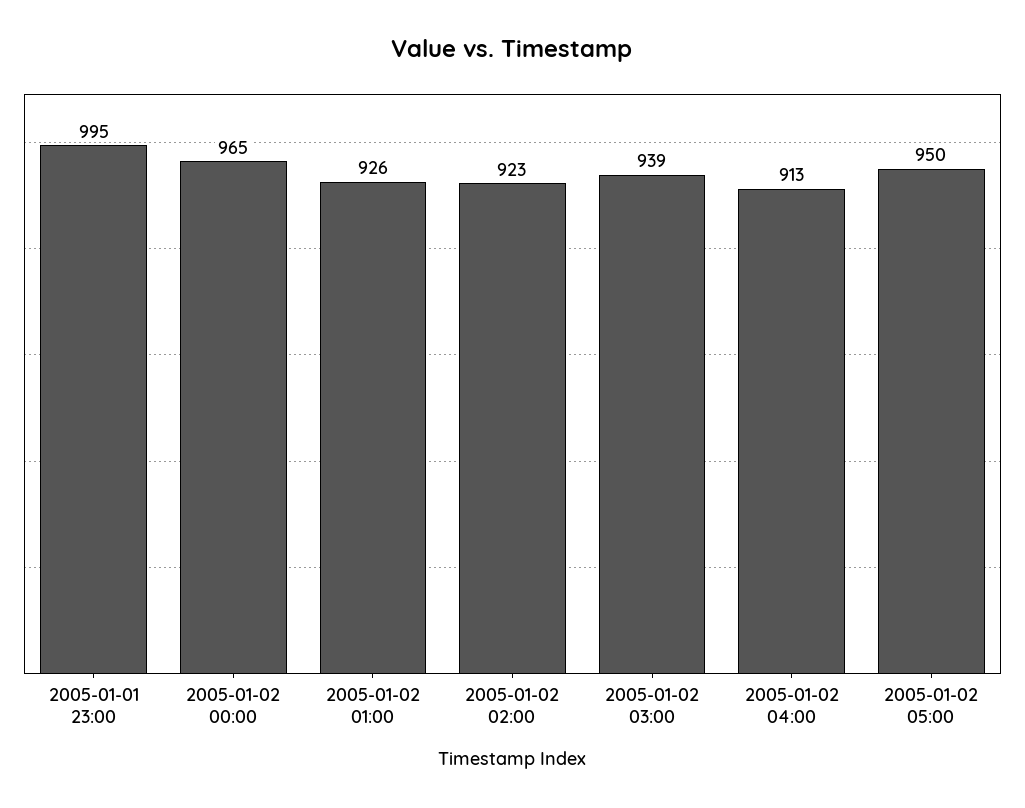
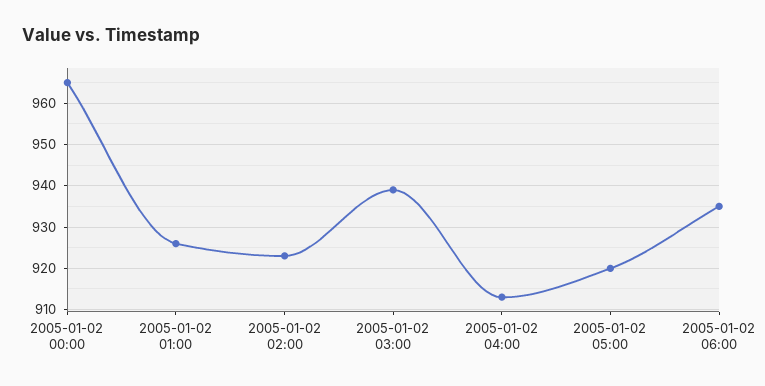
2005-01-01 23:00: 995 -> none
2005-01-02 05:00: 950 -> 920
2005-01-02 06:00: none -> 935

